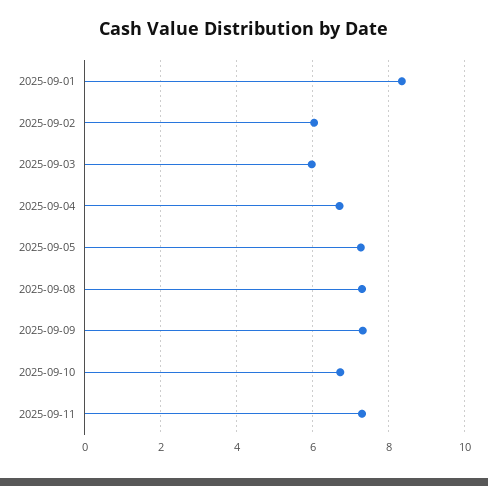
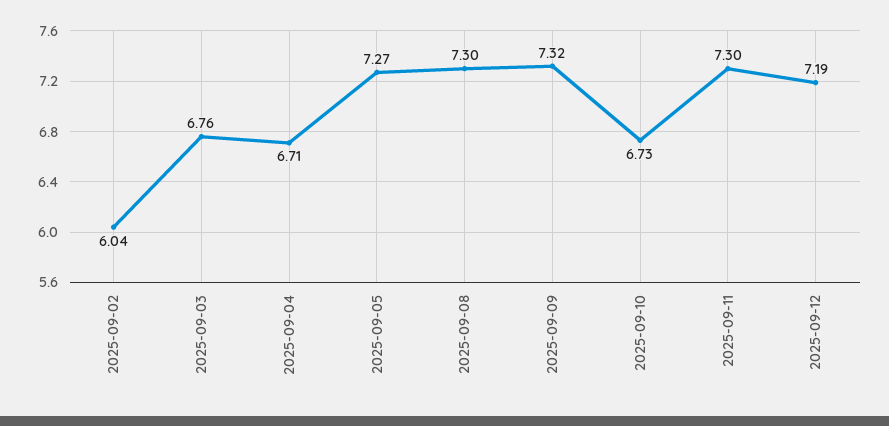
2025-09-01: 8.4 -> none
2025-09-03: 6 -> 6.76
2025-09-12: none -> 7.19

